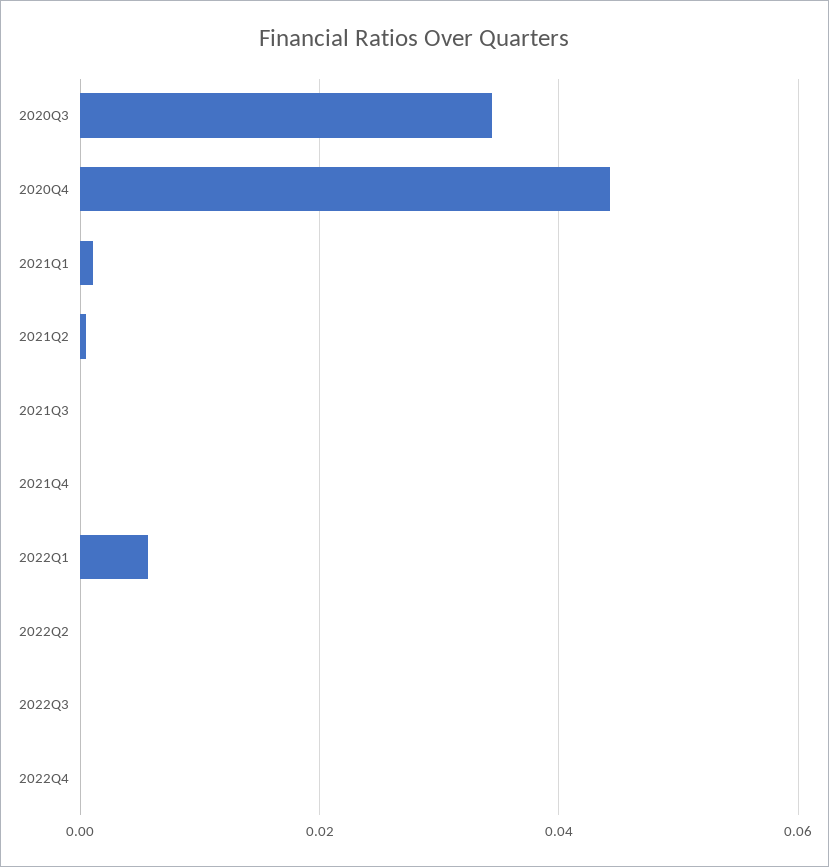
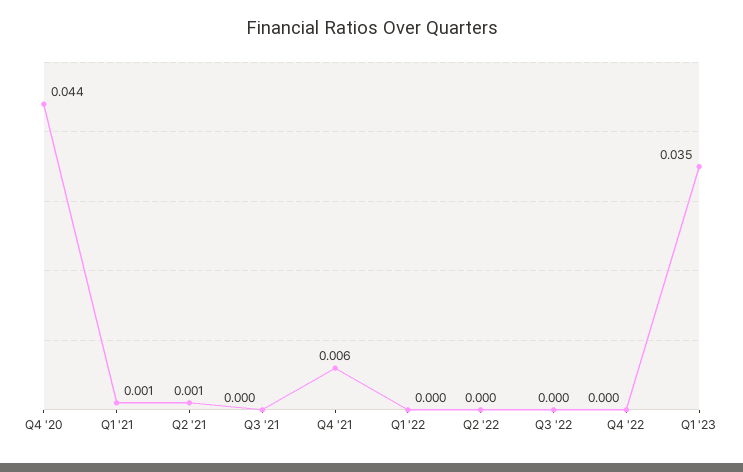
2020Q3: 0.034 -> none
2021Q4: 0 -> 0.006
2022Q1: 0.006 -> 0
Q1 '23: none -> 0.035

